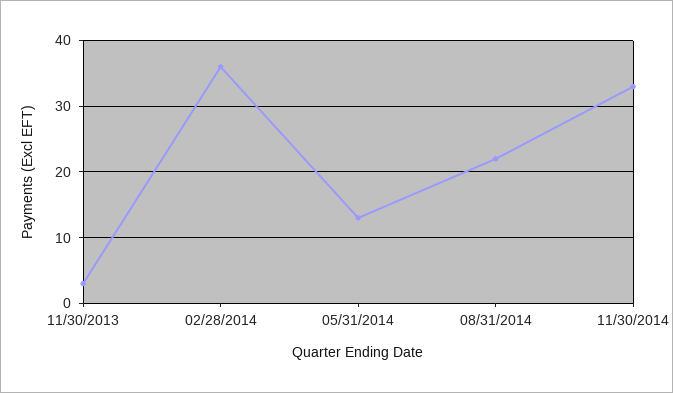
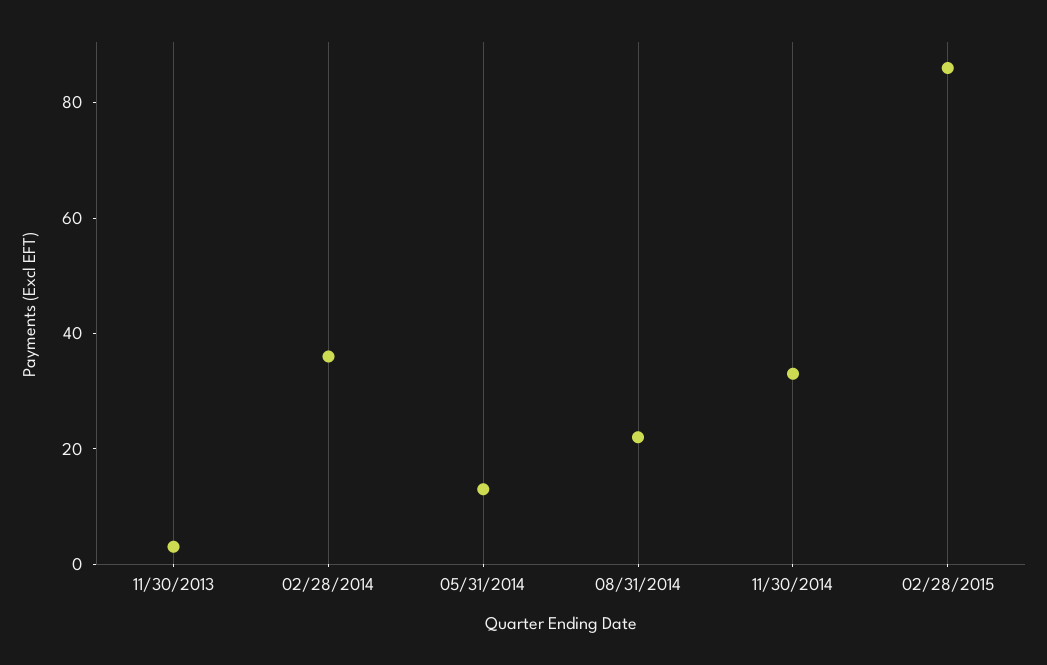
02/28/2015: none -> 85

